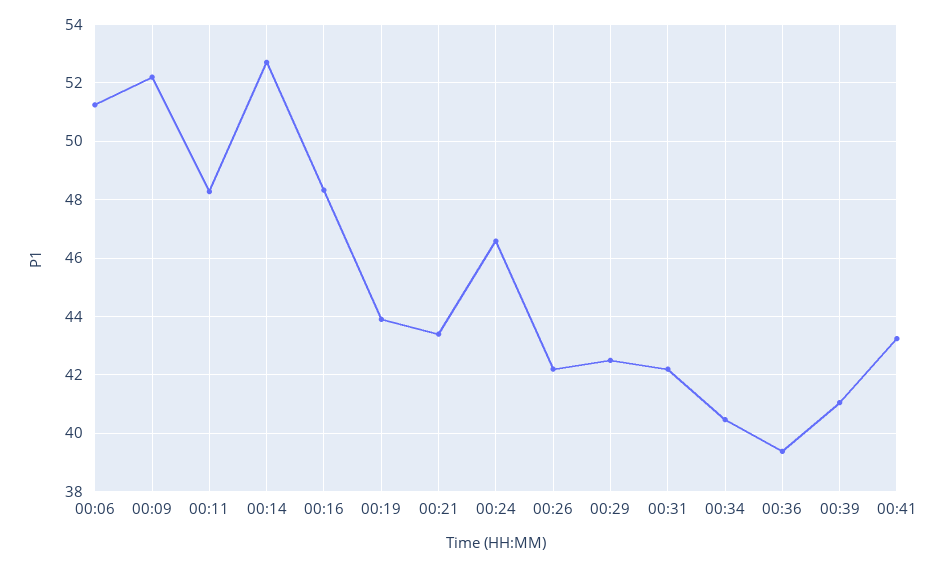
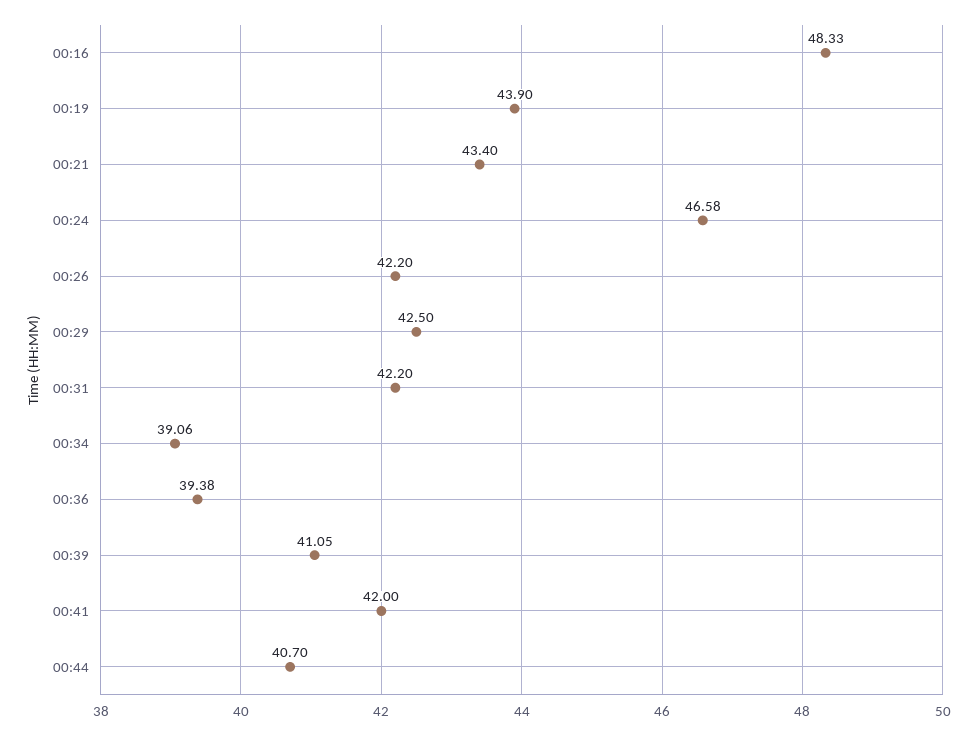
00:06: 51.25 -> none
00:09: 52.25 -> none
00:11: 48.25 -> none
00:14: 52.75 -> none
00:34: 40.5 -> 39.06
00:41: 43.25 -> 42
00:44: none -> 40.7

